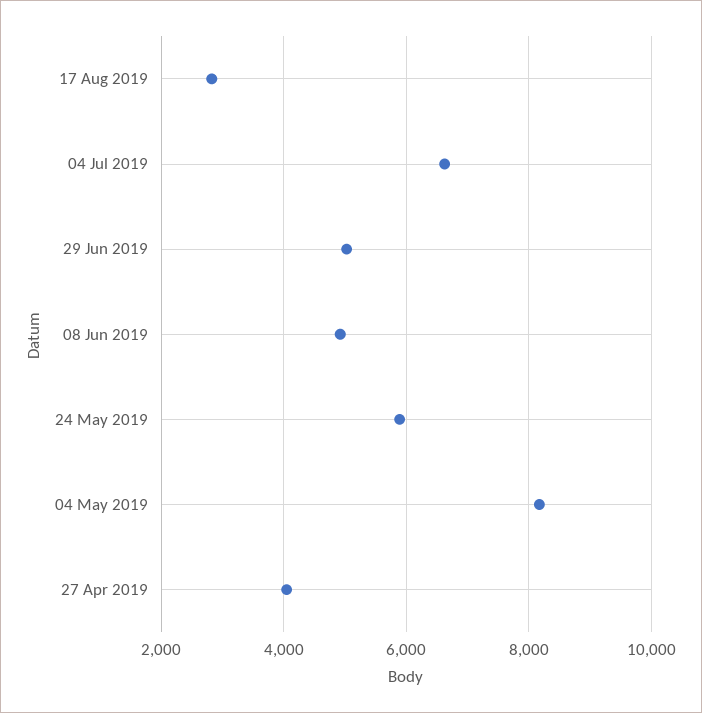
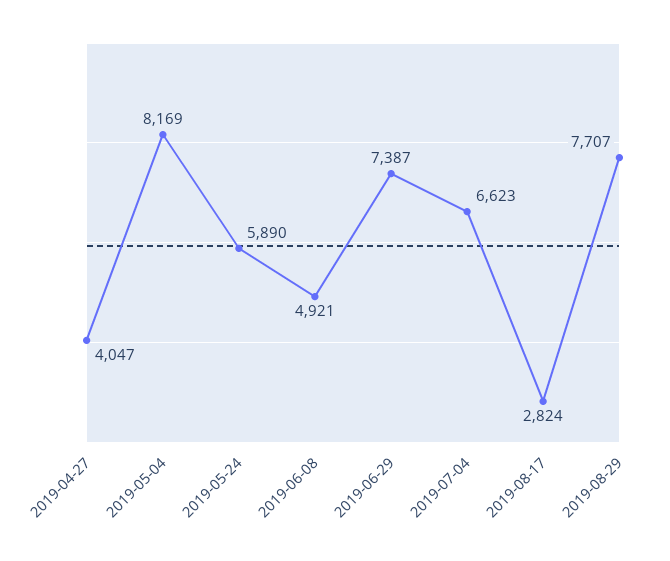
29 Jun 2019: 5000 -> 7387
2019-08-29: none -> 7707

